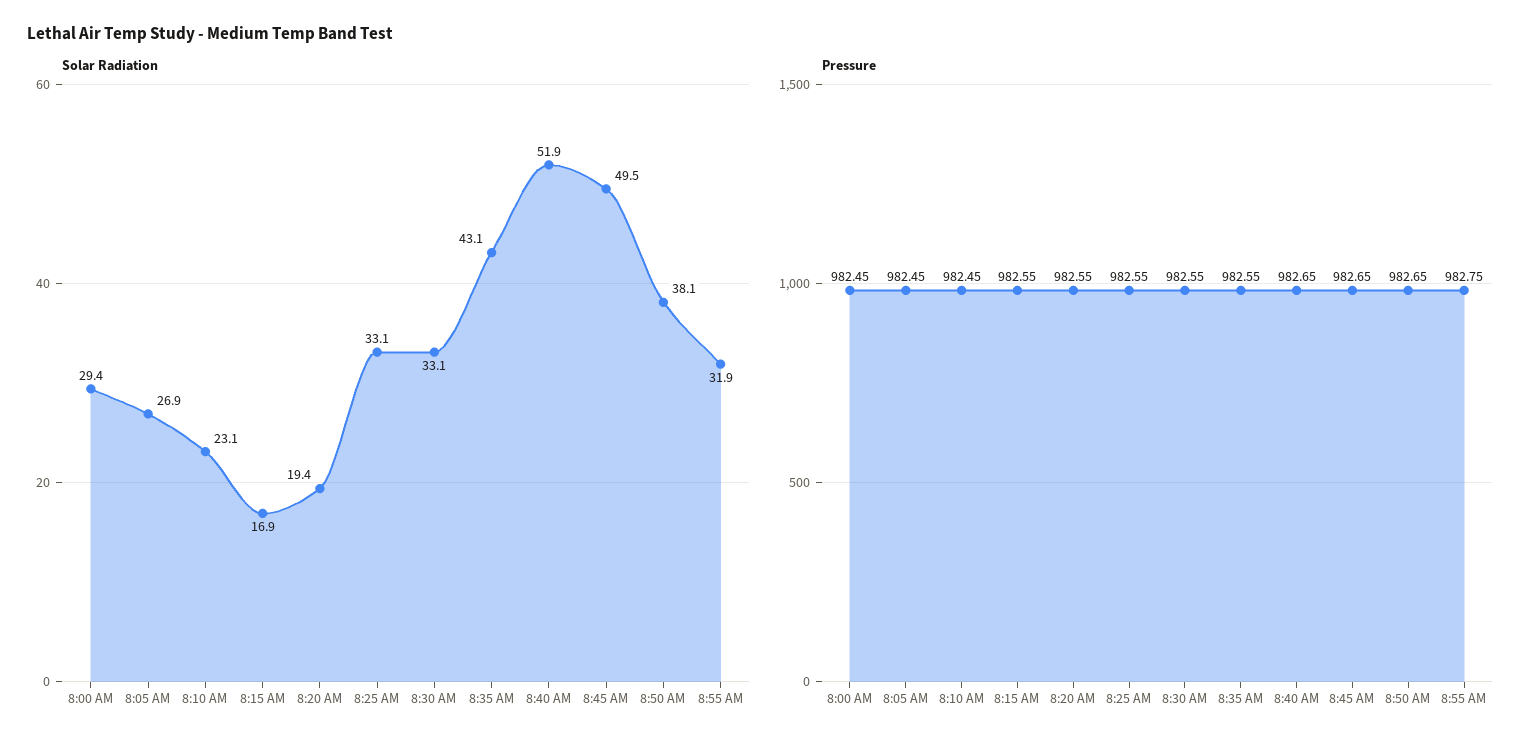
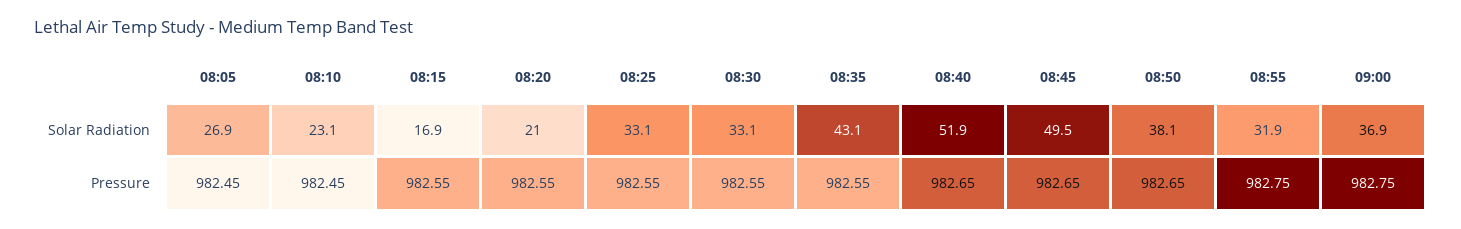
Solar Radiation, 8:00 AM: 29.4 -> none
Solar Radiation, 8:20 AM: 19.4 -> 21
Pressure, 8:00 AM: 982.45 -> none
Solar Radiation, 09:00: none -> 36.9
Pressure, 09:00: none -> 982.75

